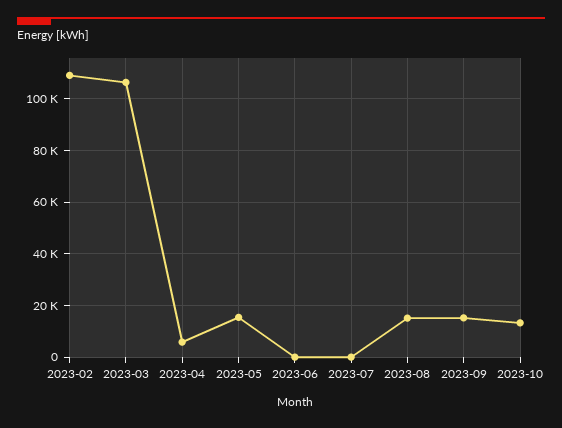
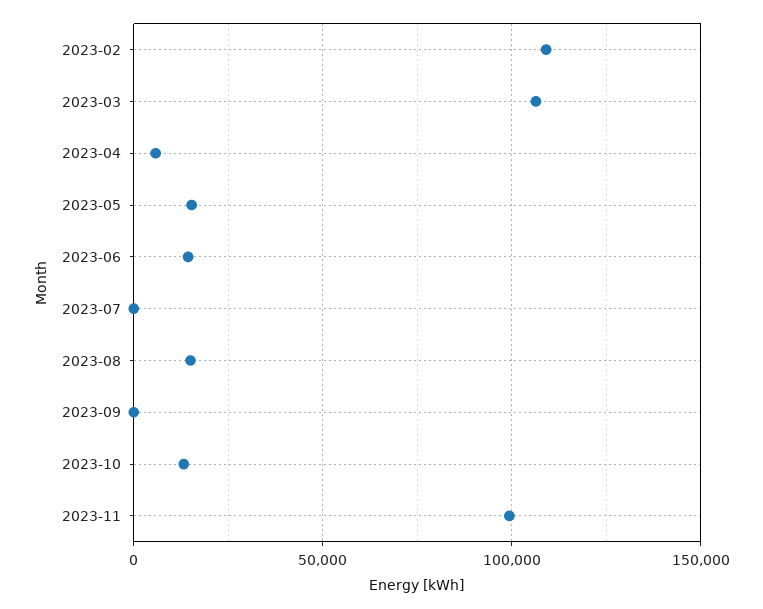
2023-06: 0 -> 15000
2023-09: 15000 -> 0
2023-11: none -> 100000

